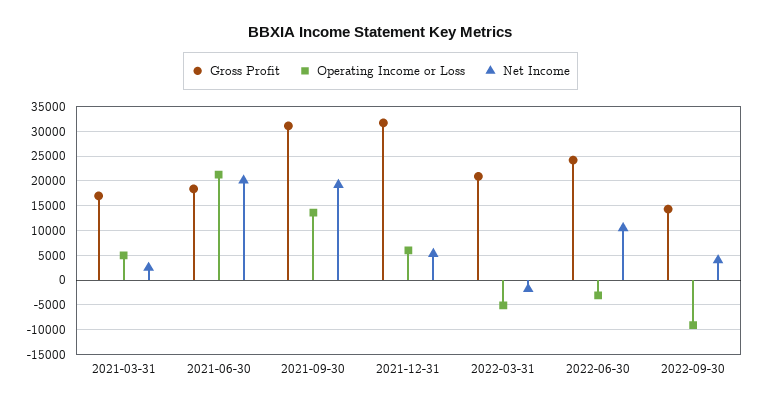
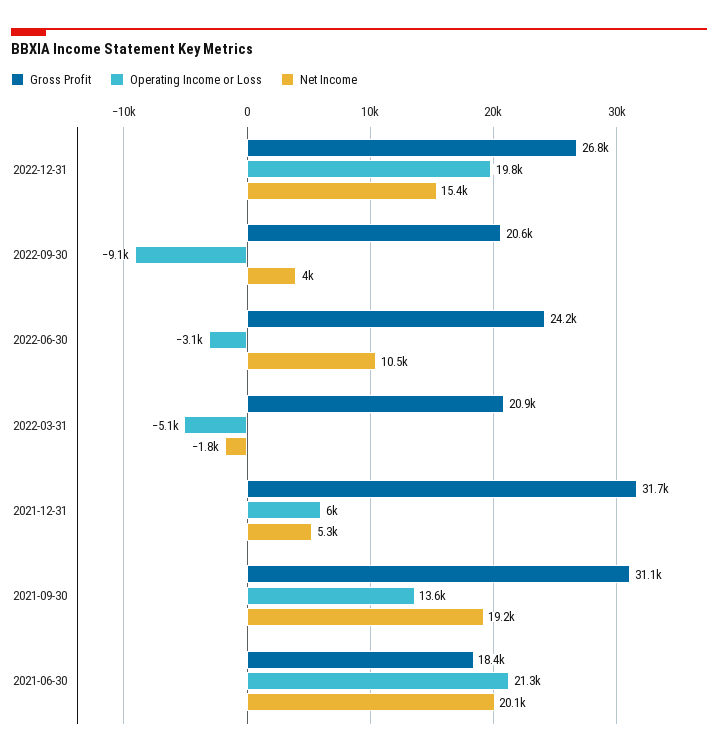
Gross Profit, 2021-03-31: 17500 -> none
Operating Income or Loss, 2021-03-31: 5000 -> none
Net Income, 2021-03-31: 2500 -> none
Gross Profit, 2022-09-30: 15000 -> 20600
Gross Profit, 2022-12-31: none -> 26800
Operating Income or Loss, 2022-12-31: none -> 19800
Net Income, 2022-12-31: none -> 15400

